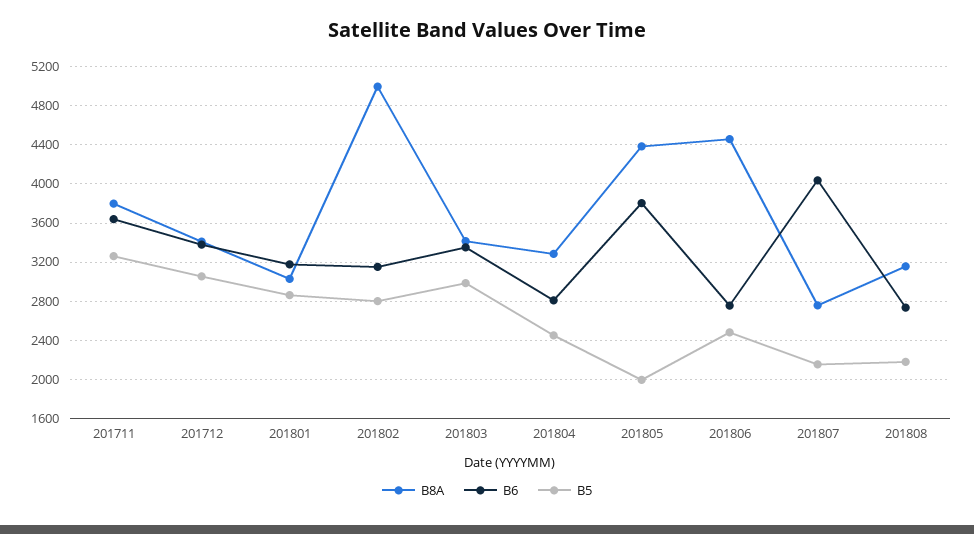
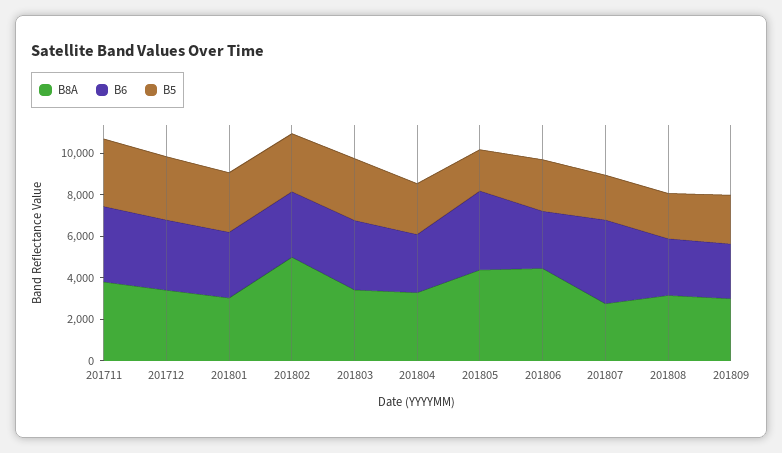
B8A, 201809: none -> 3000
B6, 201809: none -> 2500
B5, 201809: none -> 2500

